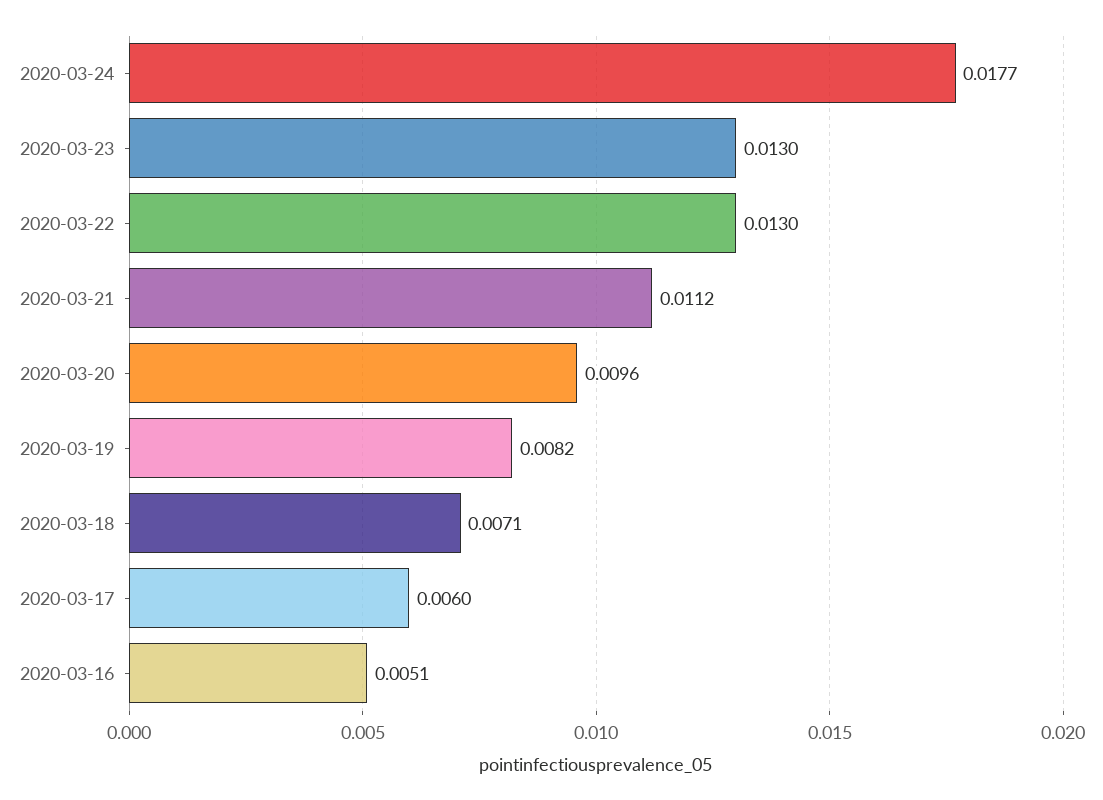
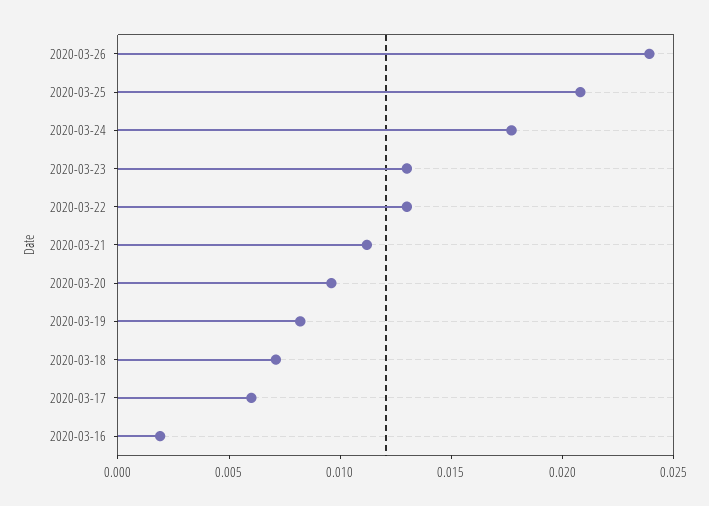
2020-03-16: 0.0051 -> 0.002
2020-03-26: none -> 0.024
2020-03-25: none -> 0.021

